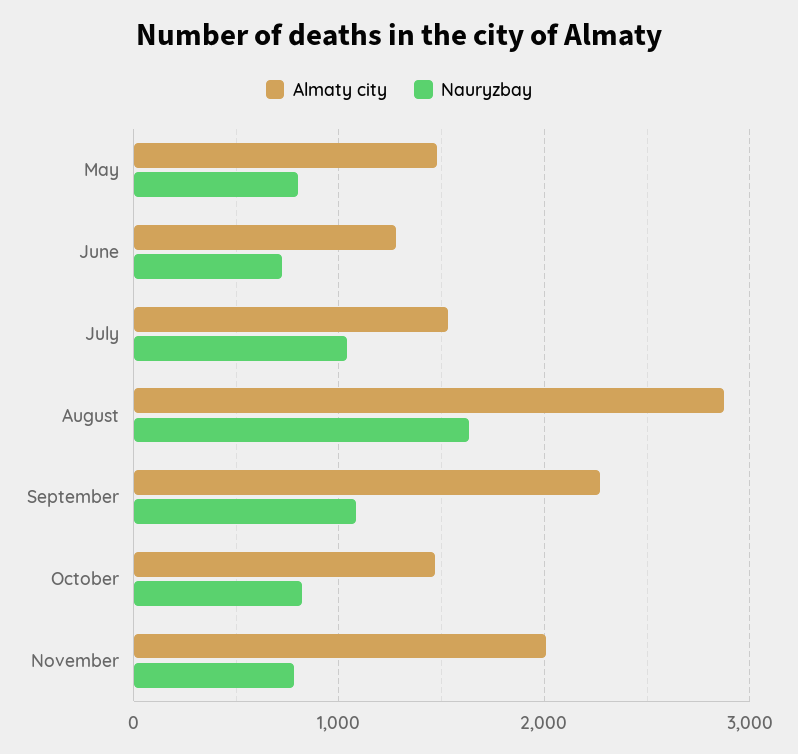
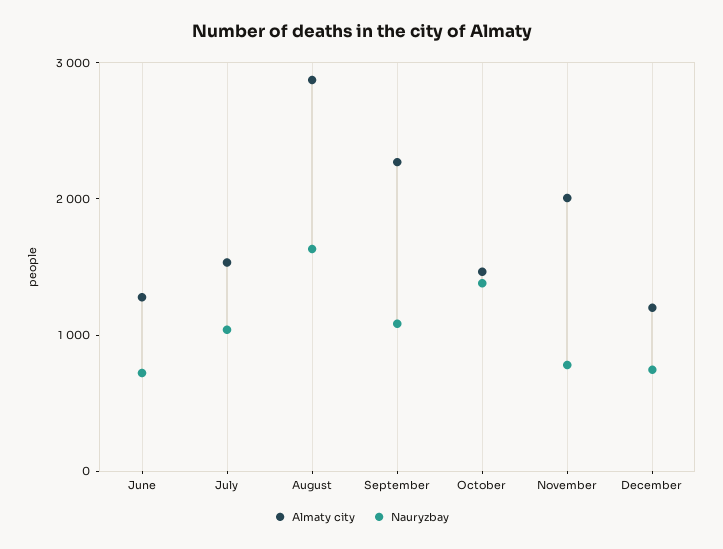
Almaty city, May: 1500 -> none
Nauryzbay, May: 800 -> none
Nauryzbay, October: 800 -> 1400
Almaty city, December: none -> 1200
Nauryzbay, December: none -> 800

